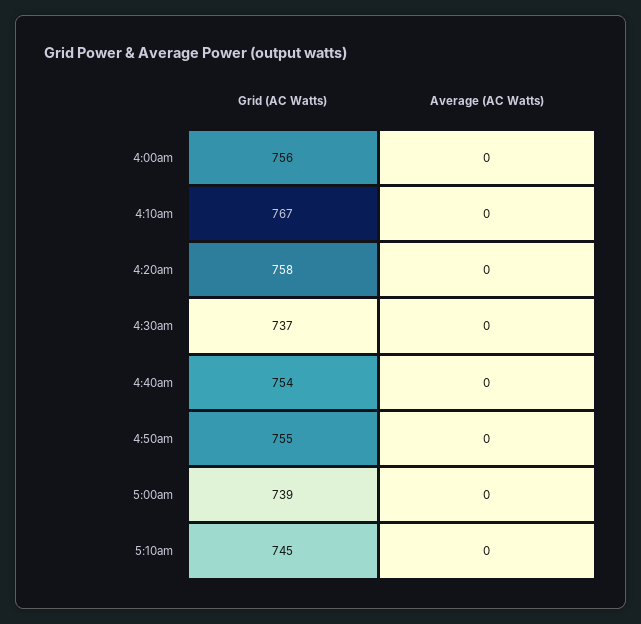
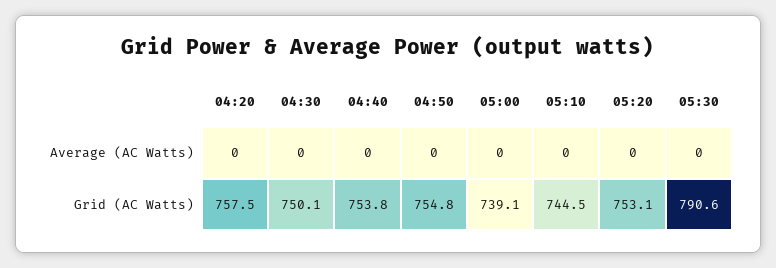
Grid (AC Watts), 4:00am: 756 -> none
Average (AC Watts), 4:00am: 0 -> none
Grid (AC Watts), 4:10am: 767 -> none
Average (AC Watts), 4:10am: 0 -> none
Grid (AC Watts), 4:30am: 737 -> 750.1
Average (AC Watts), 05:20: none -> 0
Average (AC Watts), 05:30: none -> 0
Grid (AC Watts), 05:20: none -> 753.1
Grid (AC Watts), 05:30: none -> 790.6

